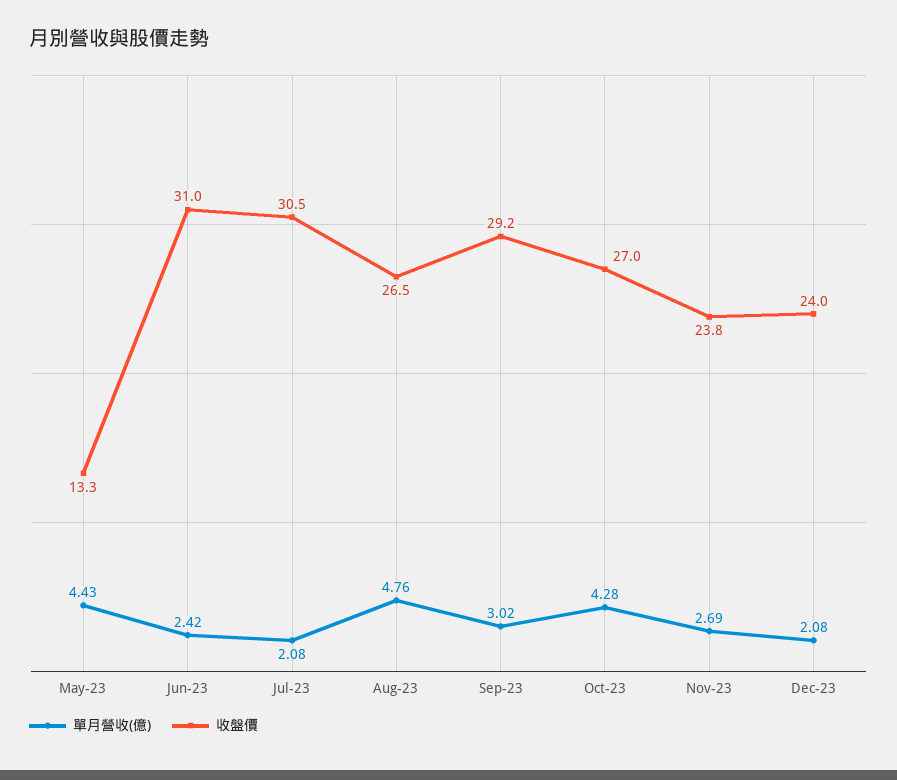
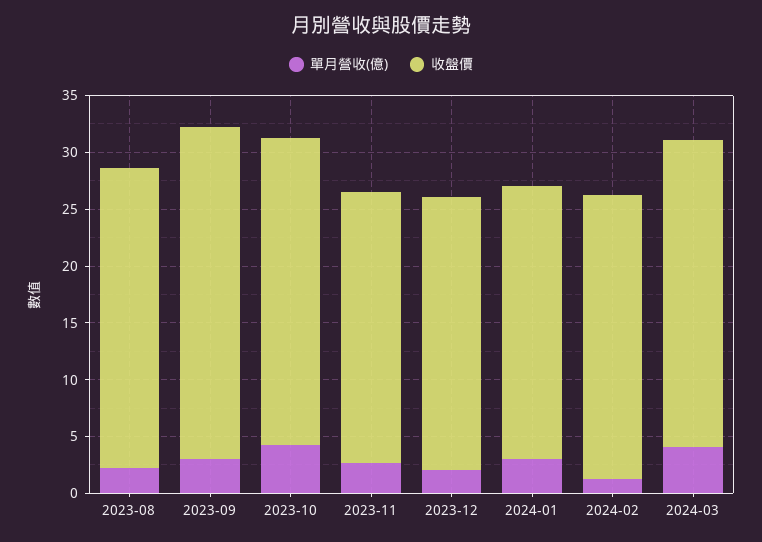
單月營收(億), May-23: 4.43 -> none
收盤價, May-23: 13.3 -> none
單月營收(億), Jun-23: 2.42 -> none
收盤價, Jun-23: 31 -> none
單月營收(億), Jul-23: 2.08 -> none
收盤價, Jul-23: 30.5 -> none
單月營收(億), Aug-23: 4.76 -> 2
單月營收(億), 2024-01: none -> 3
收盤價, 2024-01: none -> 24
單月營收(億), 2024-02: none -> 1
收盤價, 2024-02: none -> 25
單月營收(億), 2024-03: none -> 4
收盤價, 2024-03: none -> 27

